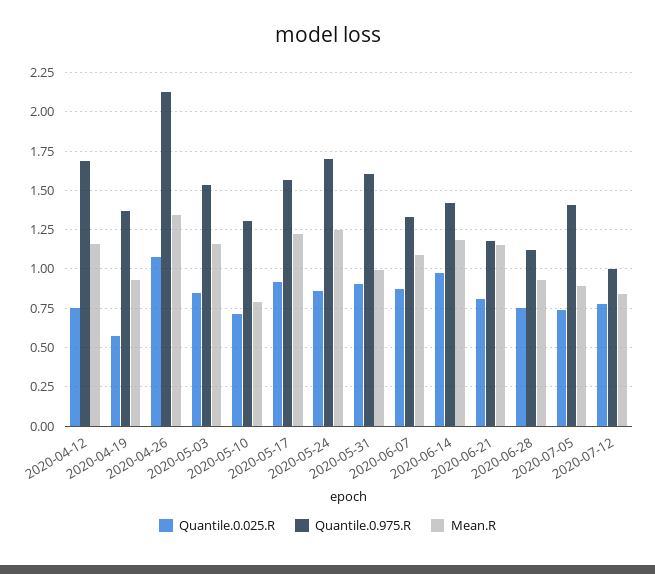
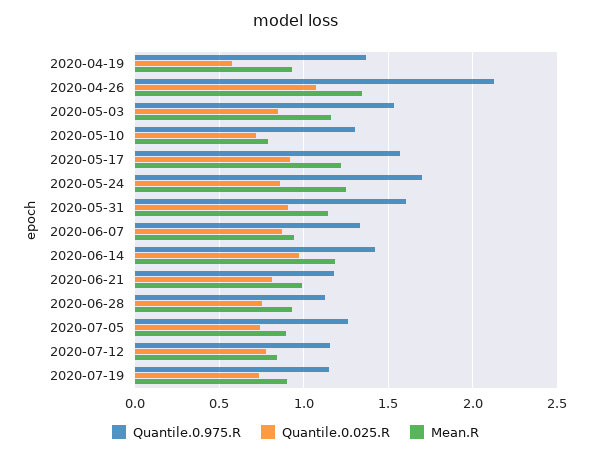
Quantile.0.025.R, 2020-04-12: 0.75 -> none
Quantile.0.975.R, 2020-04-12: 1.7 -> none
Mean.R, 2020-04-12: 1.15 -> none
Mean.R, 2020-05-31: 1 -> 1.15
Mean.R, 2020-06-07: 1.1 -> 0.95
Mean.R, 2020-06-21: 1.15 -> 1
Quantile.0.975.R, 2020-07-05: 1.4 -> 1.25
Quantile.0.975.R, 2020-07-12: 1 -> 1.15
Quantile.0.975.R, 2020-07-19: none -> 1.15
Quantile.0.025.R, 2020-07-19: none -> 0.75
Mean.R, 2020-07-19: none -> 0.9

